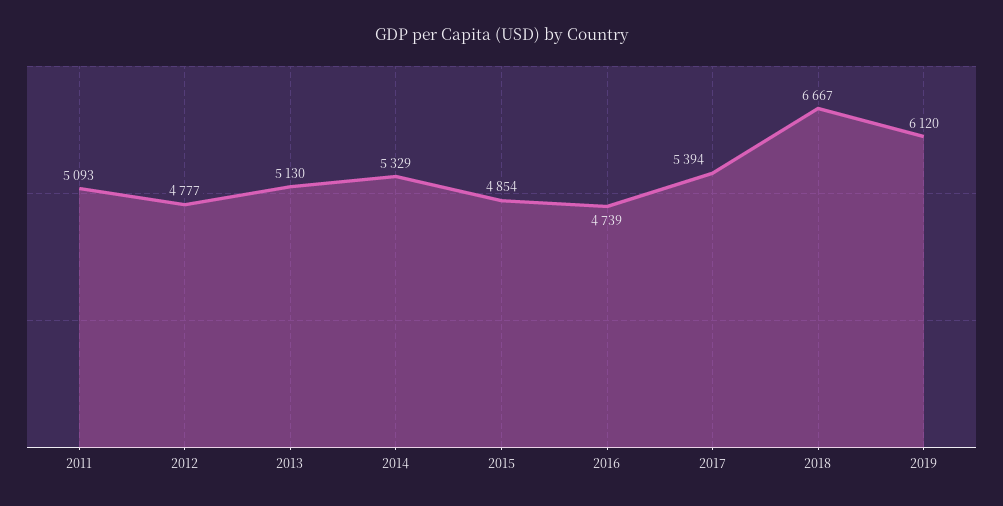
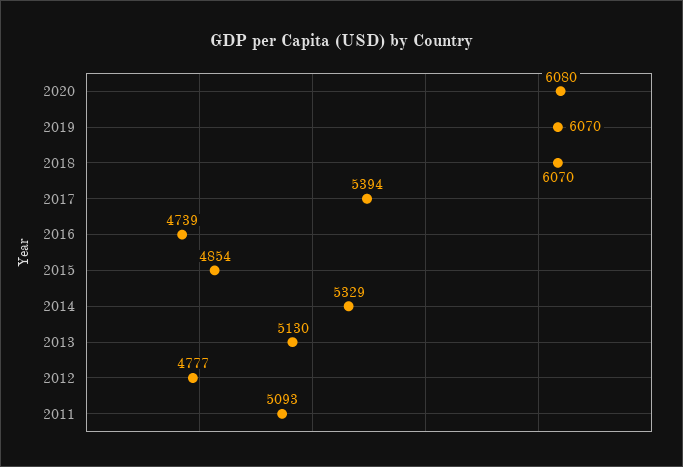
2018: 6667 -> 6070
2019: 6120 -> 6070
2020: none -> 6080

